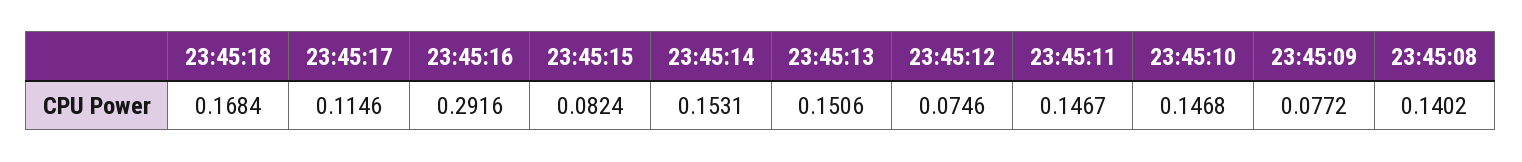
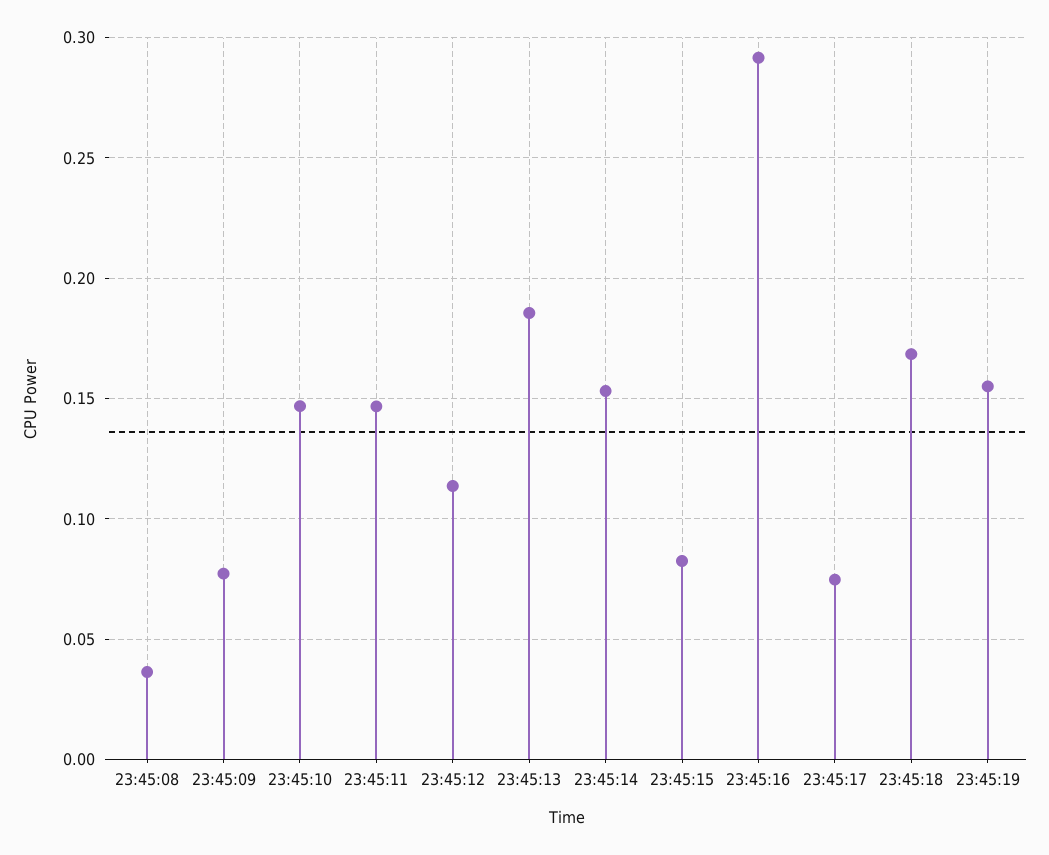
23:45:17: 0.1146 -> 0.075
23:45:13: 0.1506 -> 0.185
23:45:12: 0.0746 -> 0.115
23:45:08: 0.1402 -> 0.035
23:45:19: none -> 0.155

